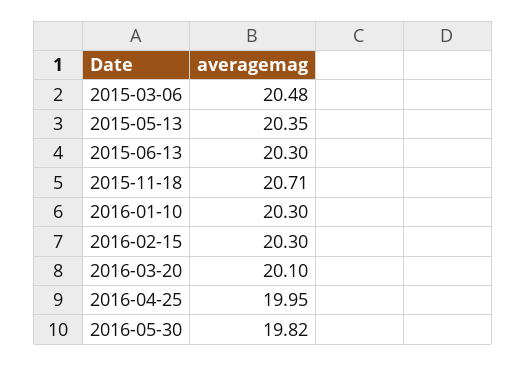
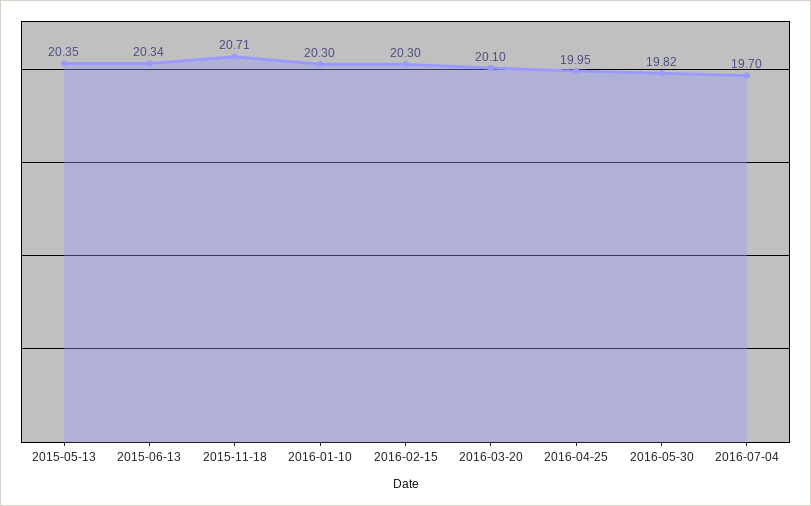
2015-03-06: 20.48 -> none
2015-06-13: 20.3 -> 20.34
2016-07-04: none -> 19.7

